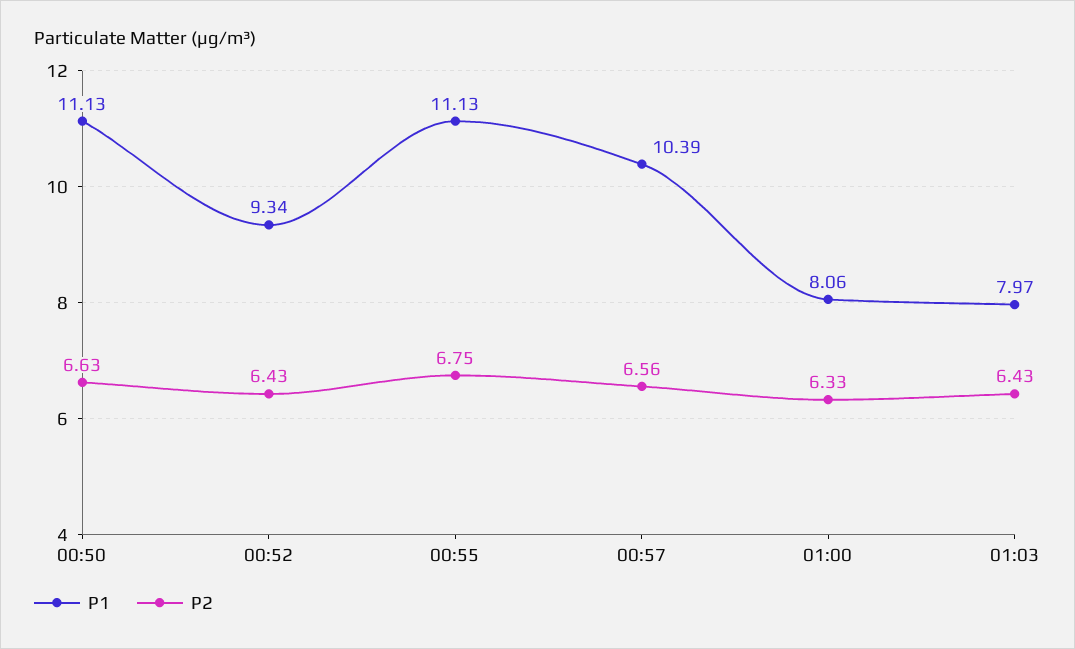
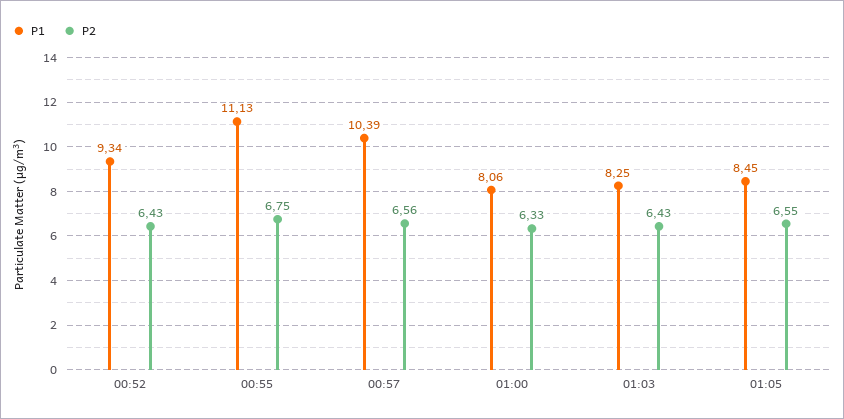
P1, 00:50: 11.13 -> none
P2, 00:50: 6.63 -> none
P1, 01:03: 7.97 -> 8.25
P1, 01:05: none -> 8.45
P2, 01:05: none -> 6.55

